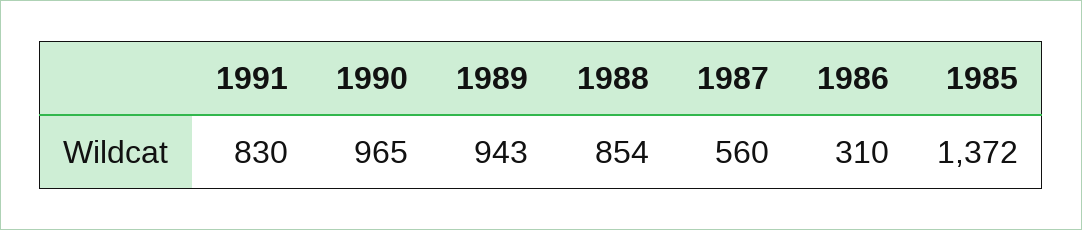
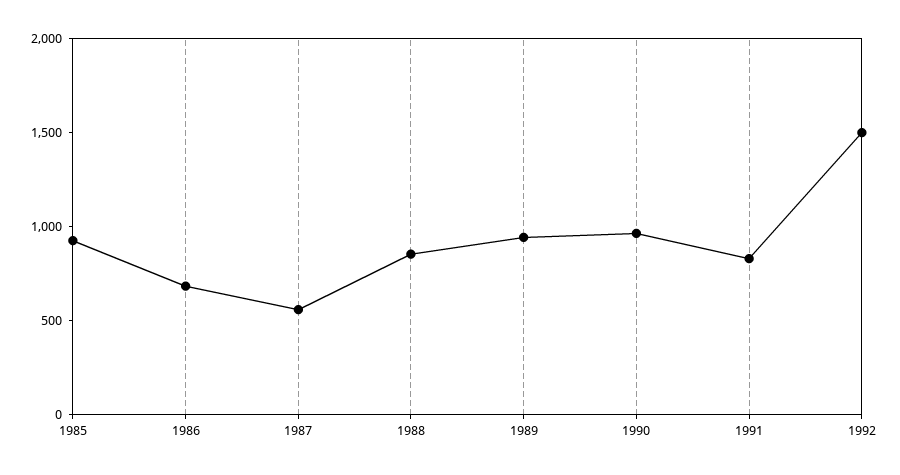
1986: 310 -> 700
1985: 1372 -> 900
1992: none -> 1500

